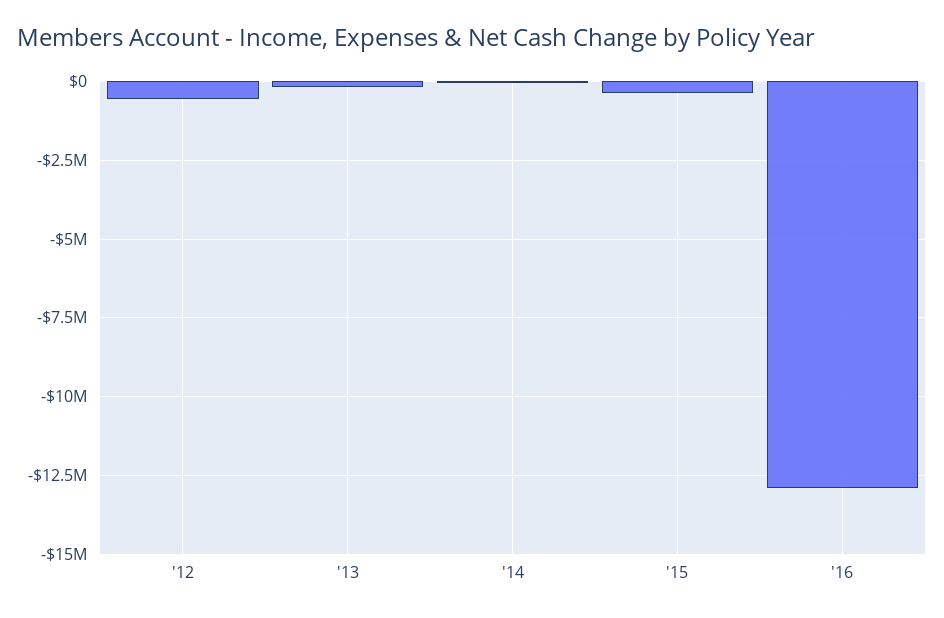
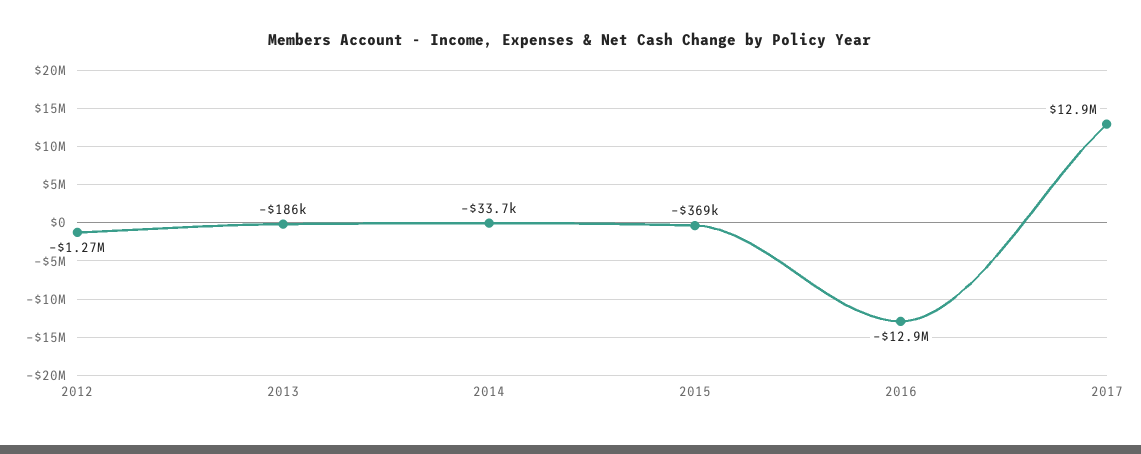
'12: -500000 -> -1270000
2017: none -> 12900000

